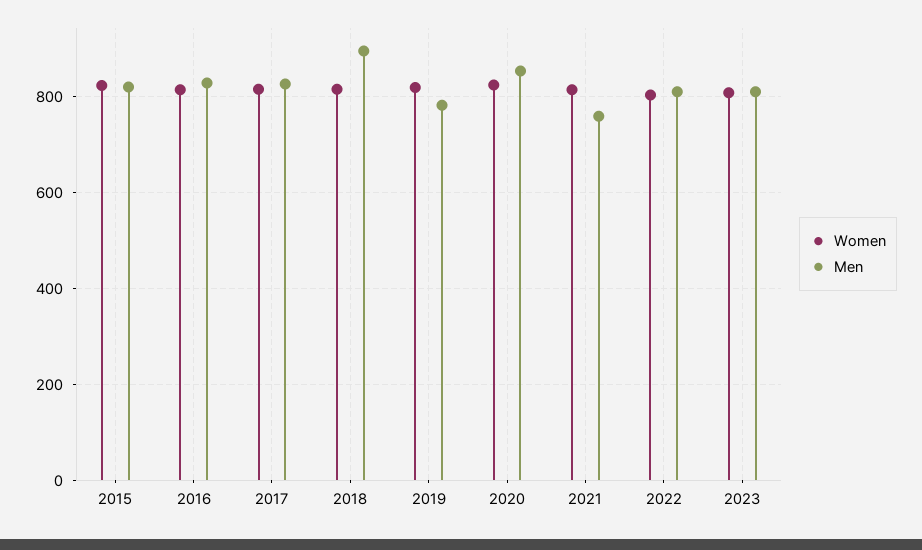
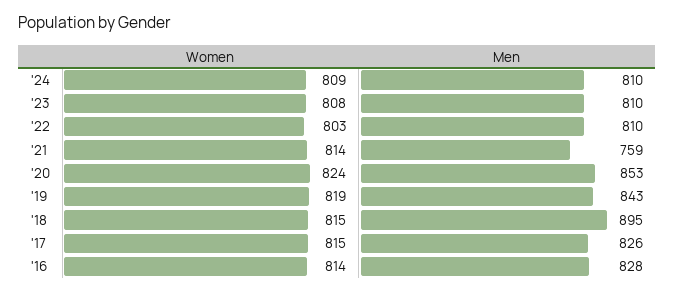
Women, 2015: 820 -> none
Men, 2015: 820 -> none
Men, 2019: 780 -> 843
Women, '24: none -> 809
Men, '24: none -> 810

